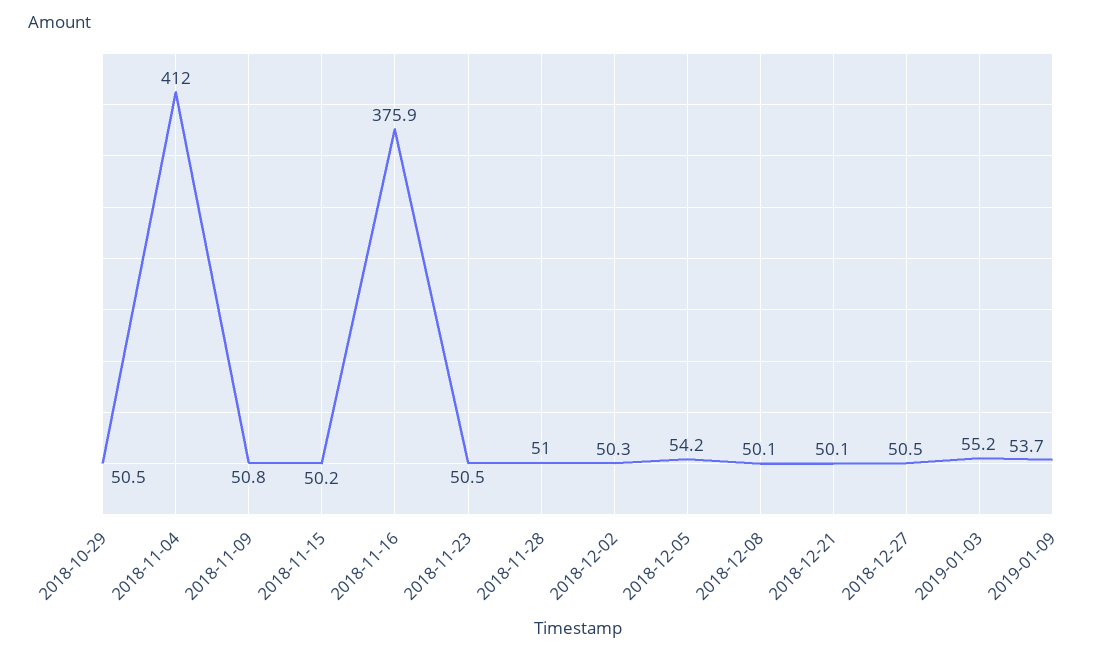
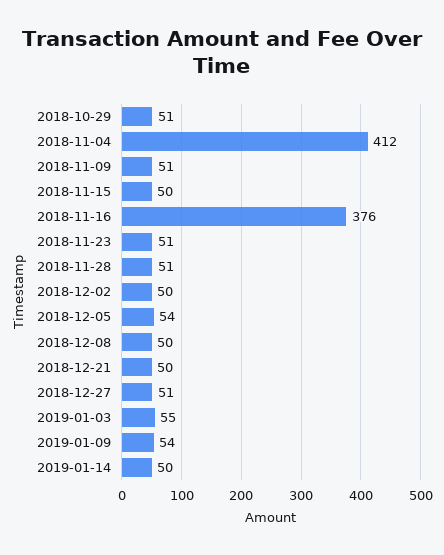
2019-01-14: none -> 50

